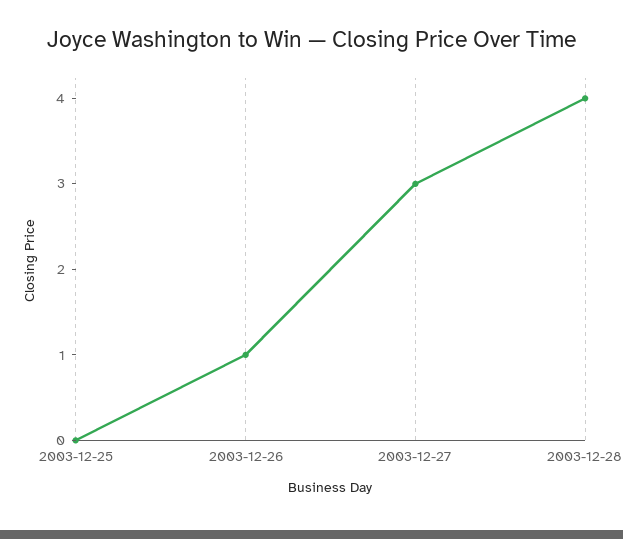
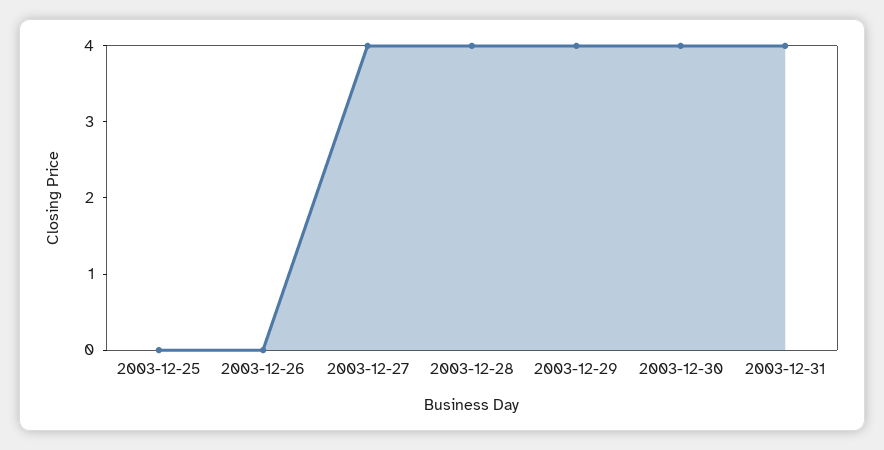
2003-12-26: 1 -> 0
2003-12-27: 3 -> 4
2003-12-29: none -> 4
2003-12-30: none -> 4
2003-12-31: none -> 4

